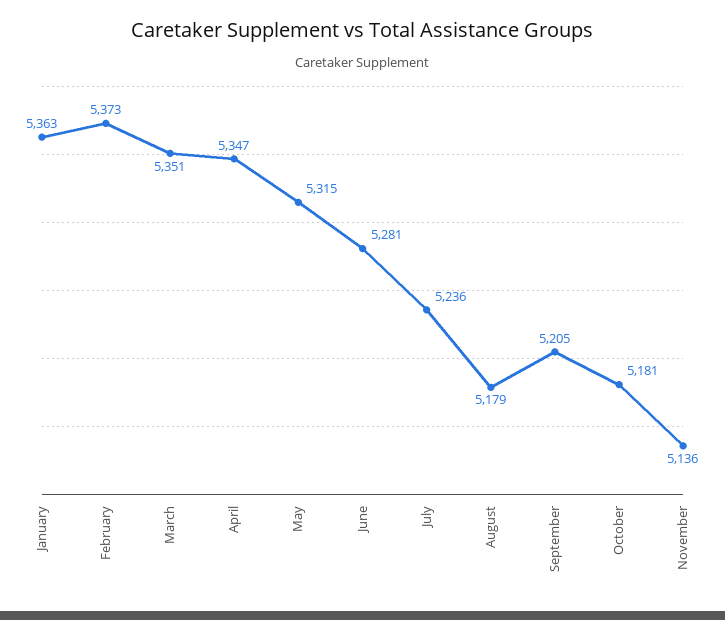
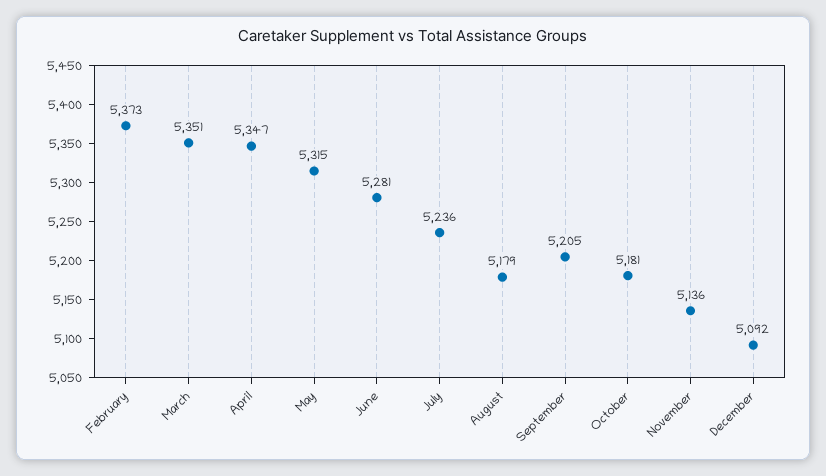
January: 5363 -> none
December: none -> 5092

